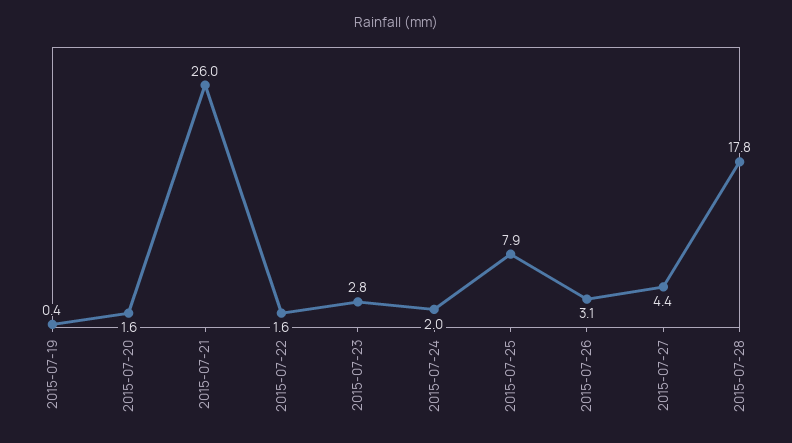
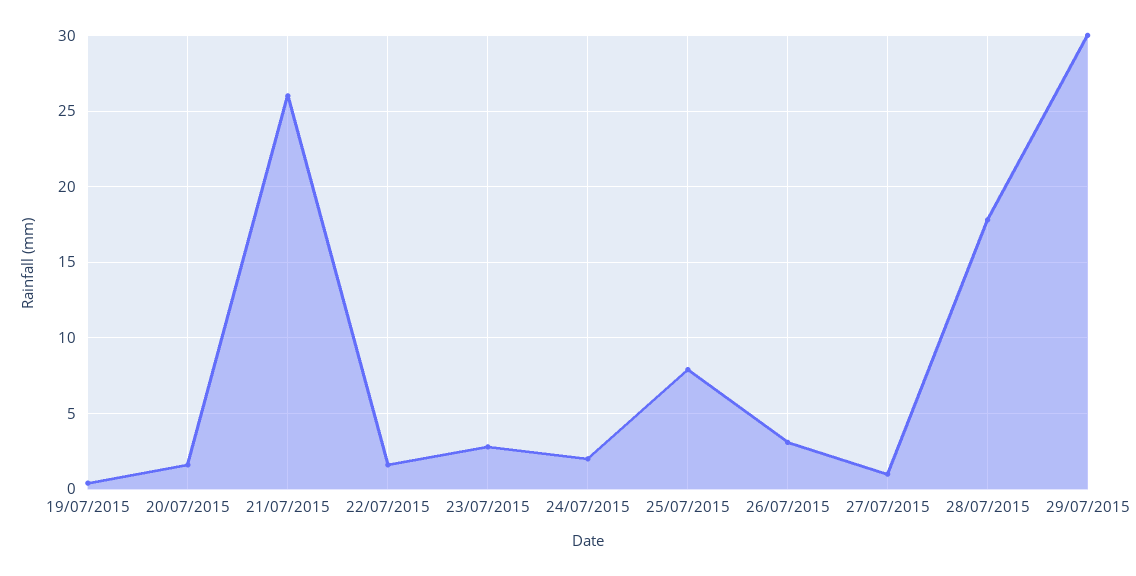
2015-07-27: 4.4 -> 1
29/07/2015: none -> 30

